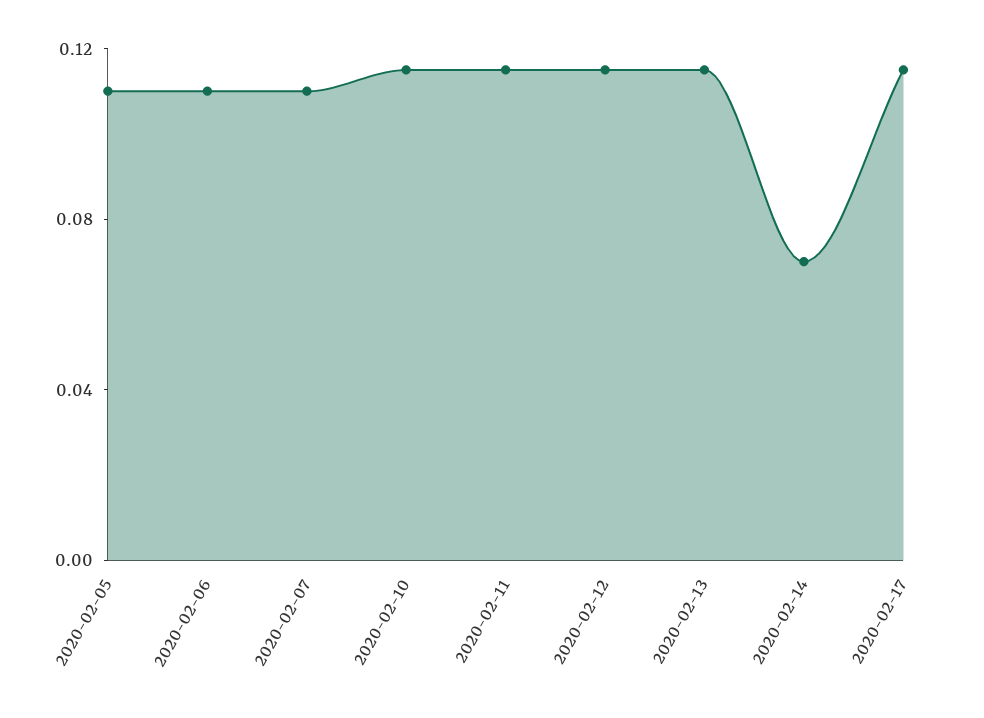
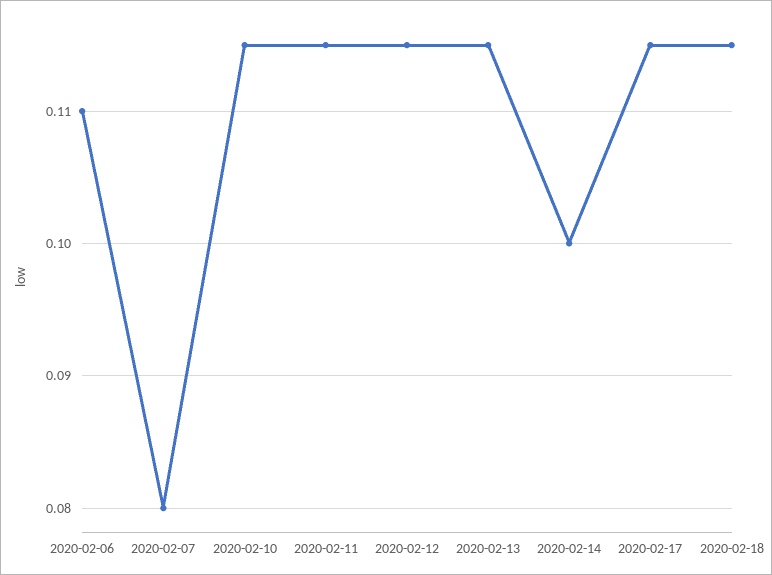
2020-02-05: 0.11 -> none
2020-02-07: 0.11 -> 0.08
2020-02-14: 0.07 -> 0.1
2020-02-18: none -> 0.115

